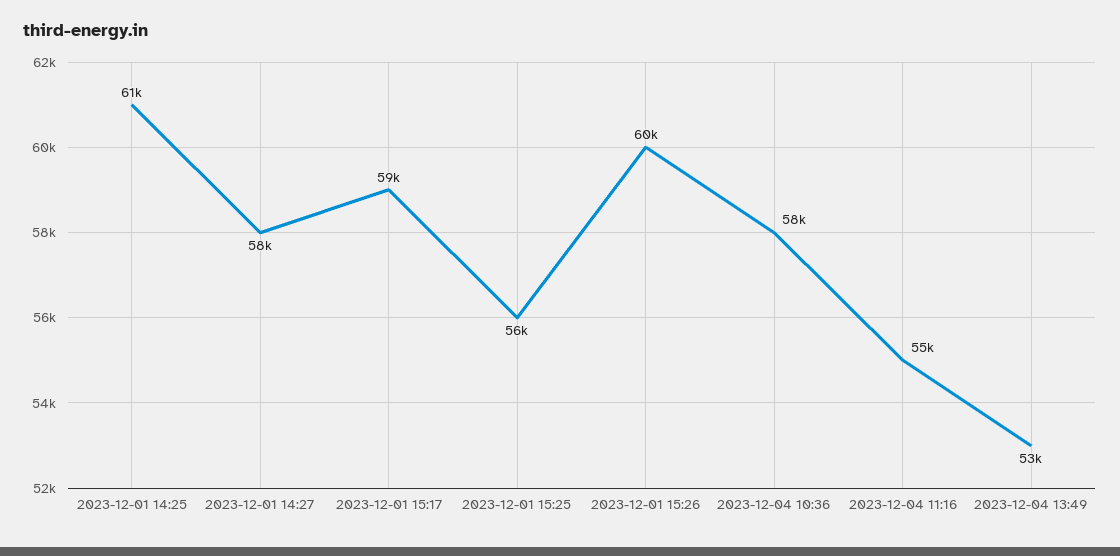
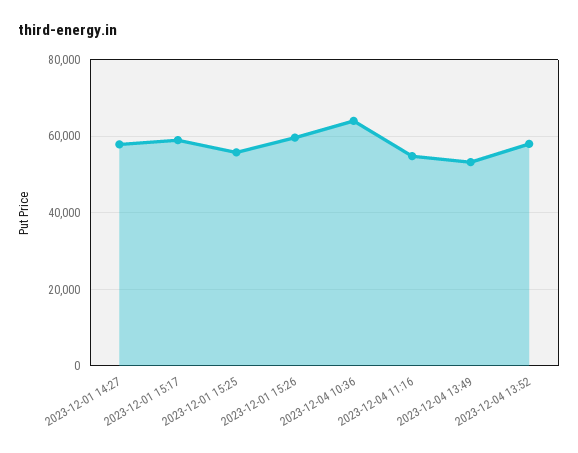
2023-12-01 14:25: 61000 -> none
2023-12-04 10:36: 58000 -> 64000
2023-12-04 13:52: none -> 58000

